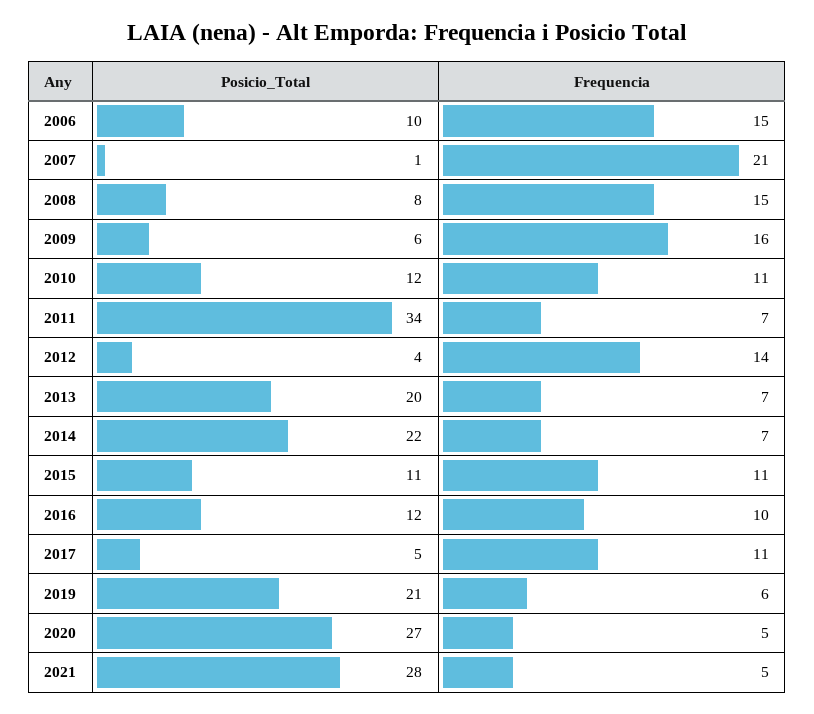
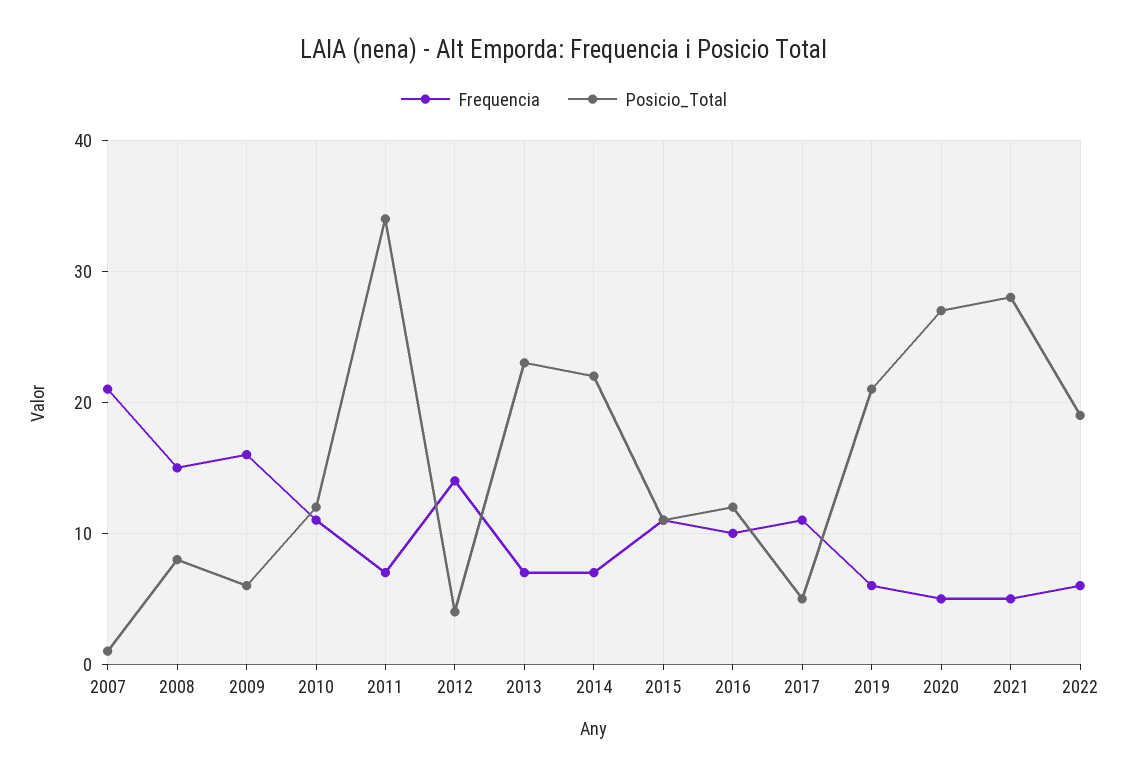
Posicio_Total, 2006: 10 -> none
Frequencia, 2006: 15 -> none
Posicio_Total, 2013: 20 -> 23
Frequencia, 2022: none -> 6
Posicio_Total, 2022: none -> 19

